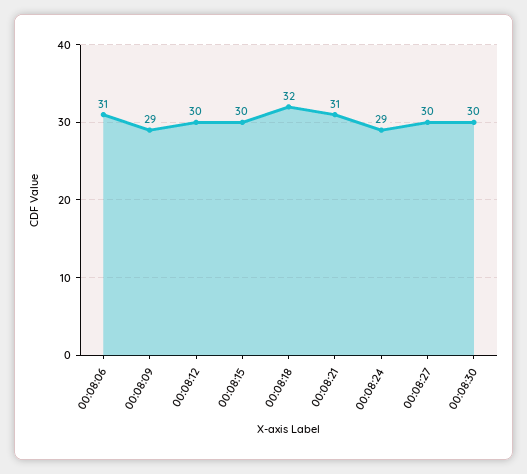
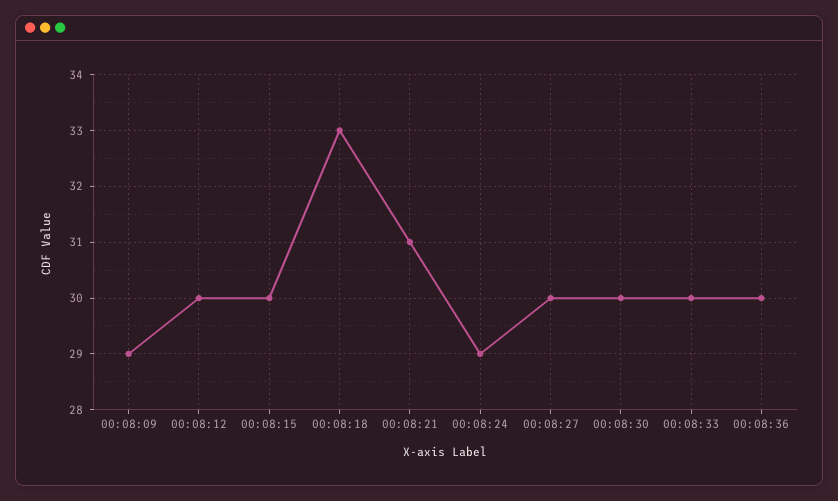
00:08:06: 31 -> none
00:08:18: 32 -> 33
00:08:33: none -> 30
00:08:36: none -> 30

